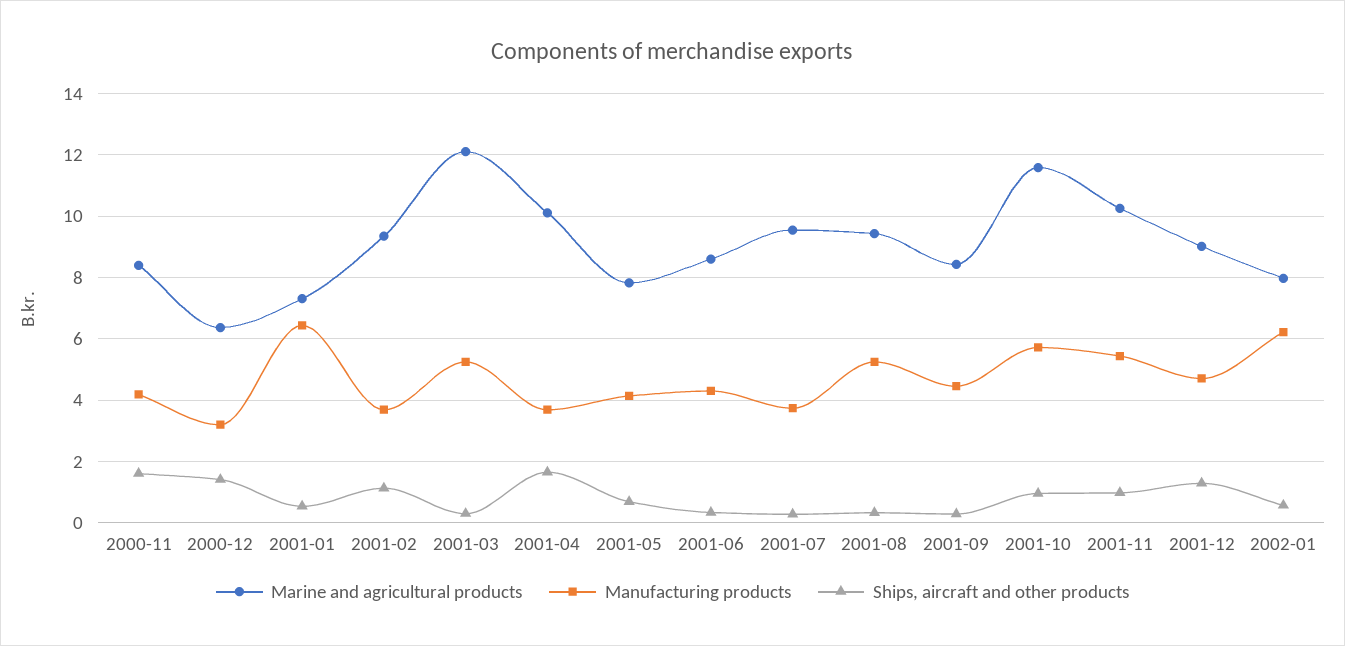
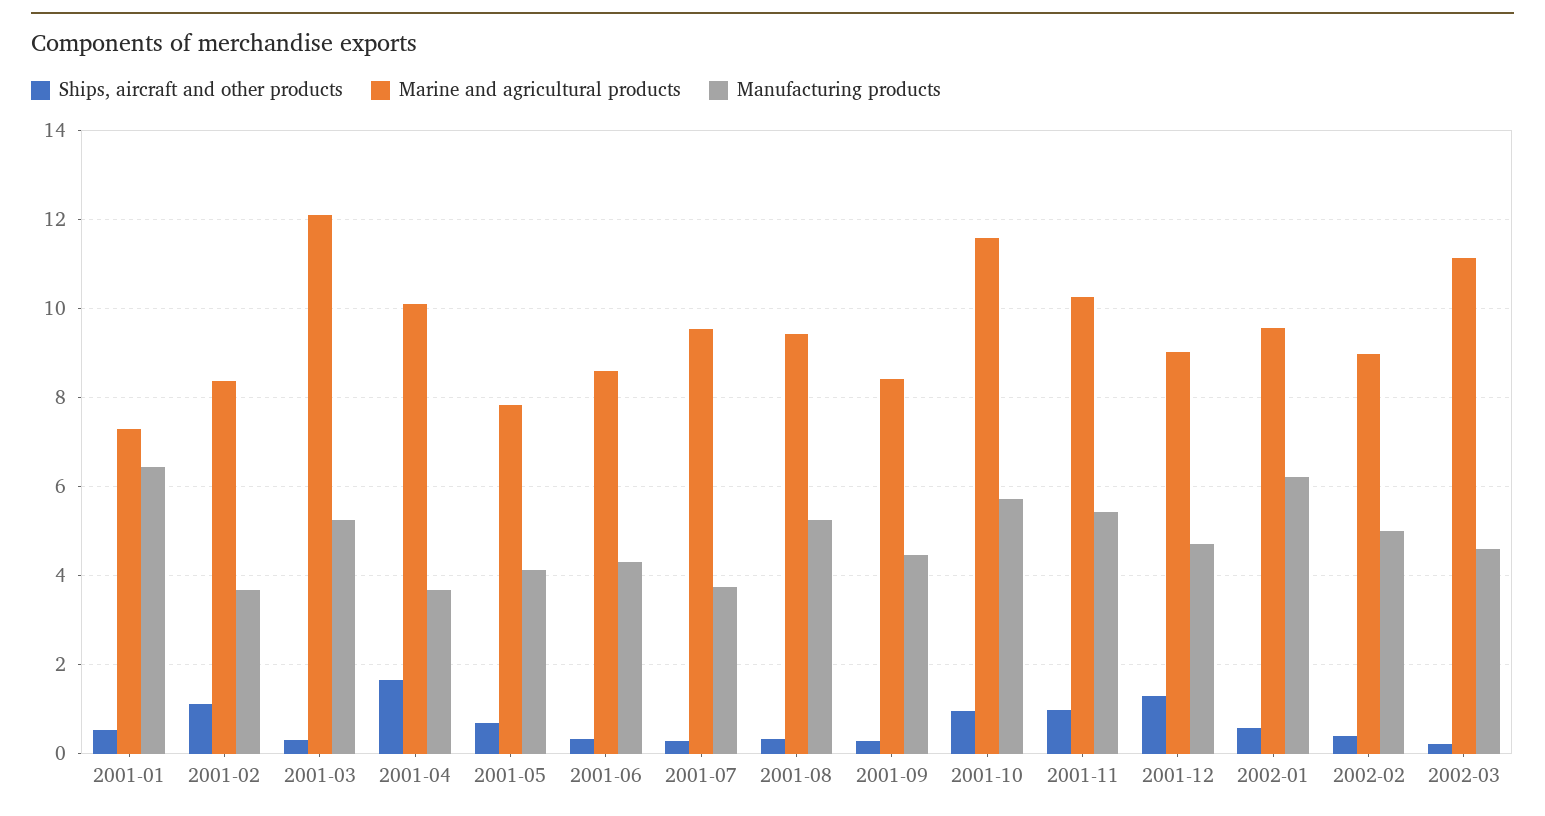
Marine and agricultural products, 2000-11: 8.4 -> none
Manufacturing products, 2000-11: 4.2 -> none
Ships, aircraft and other products, 2000-11: 1.6 -> none
Marine and agricultural products, 2000-12: 6.4 -> none
Manufacturing products, 2000-12: 3.2 -> none
Ships, aircraft and other products, 2000-12: 1.4 -> none
Marine and agricultural products, 2001-02: 9.4 -> 8.4
Marine and agricultural products, 2002-01: 8 -> 9.6
Ships, aircraft and other products, 2002-02: none -> 0.4
Marine and agricultural products, 2002-02: none -> 9
Manufacturing products, 2002-02: none -> 5
Ships, aircraft and other products, 2002-03: none -> 0.2
Marine and agricultural products, 2002-03: none -> 11.2
Manufacturing products, 2002-03: none -> 4.6

